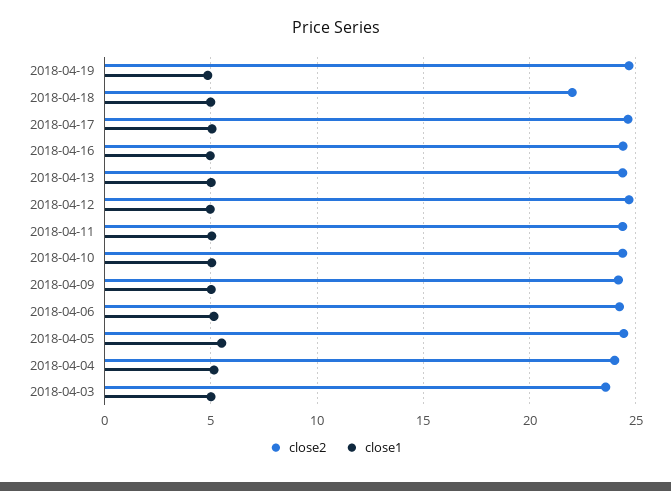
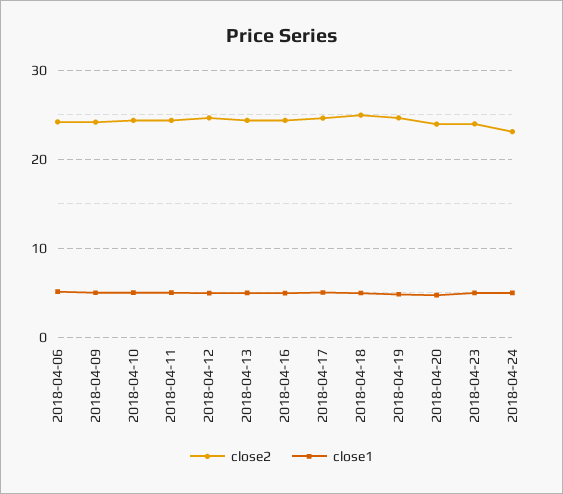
close2, 2018-04-18: 22 -> 25
close2, 2018-04-05: 24.5 -> none
close1, 2018-04-05: 5.5 -> none
close2, 2018-04-04: 24 -> none
close1, 2018-04-04: 5 -> none
close2, 2018-04-03: 23.5 -> none
close1, 2018-04-03: 5 -> none
close2, 2018-04-20: none -> 24
close1, 2018-04-20: none -> 5
close2, 2018-04-23: none -> 24
close1, 2018-04-23: none -> 5
close2, 2018-04-24: none -> 23
close1, 2018-04-24: none -> 5

